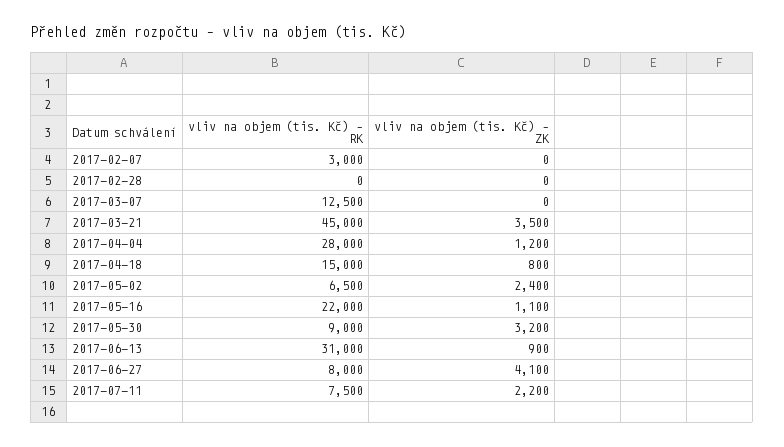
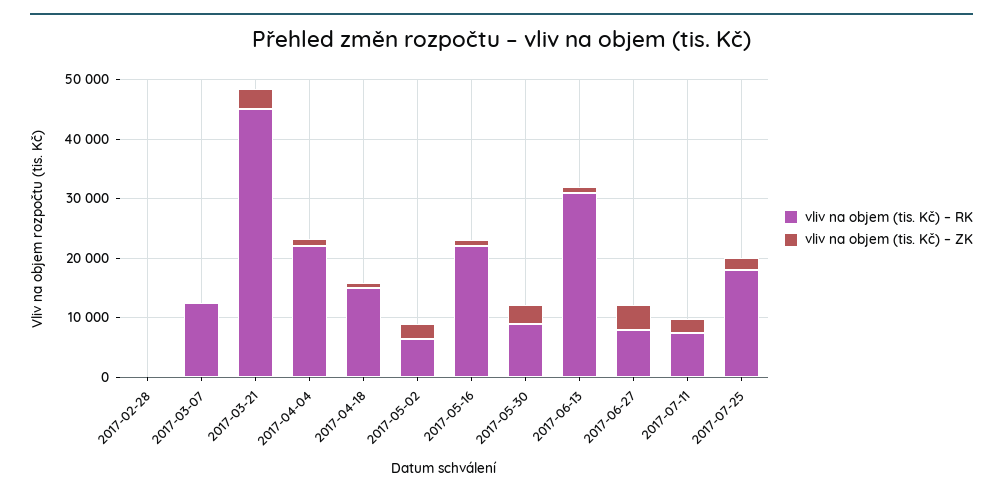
vliv na objem (tis. Kč) – RK, 2017-02-07: 3000 -> none
vliv na objem (tis. Kč) – ZK, 2017-02-07: 0 -> none
vliv na objem (tis. Kč) – RK, 2017-04-04: 28000 -> 22000
vliv na objem (tis. Kč) – RK, 2017-07-25: none -> 18000
vliv na objem (tis. Kč) – ZK, 2017-07-25: none -> 2000

